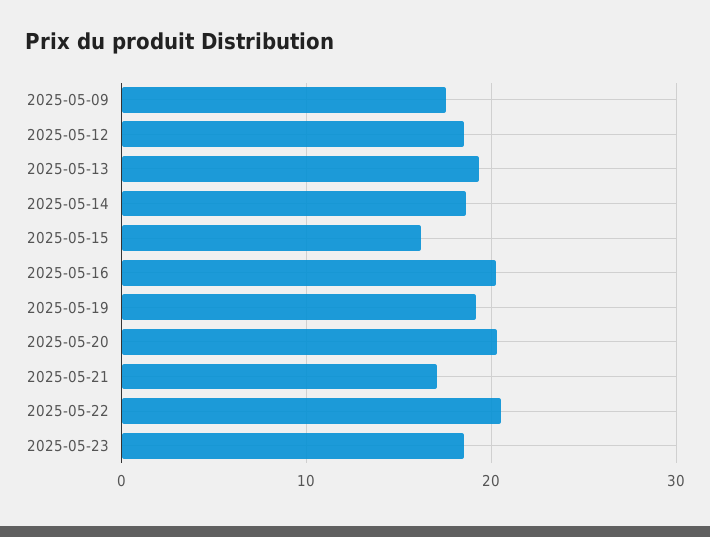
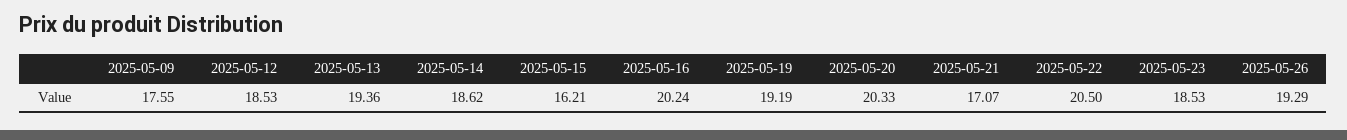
2025-05-26: none -> 19.29

